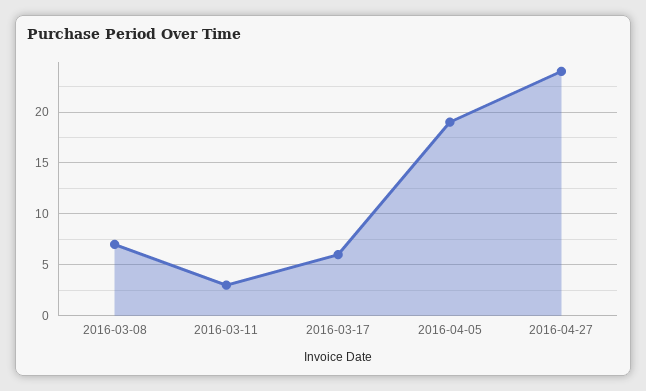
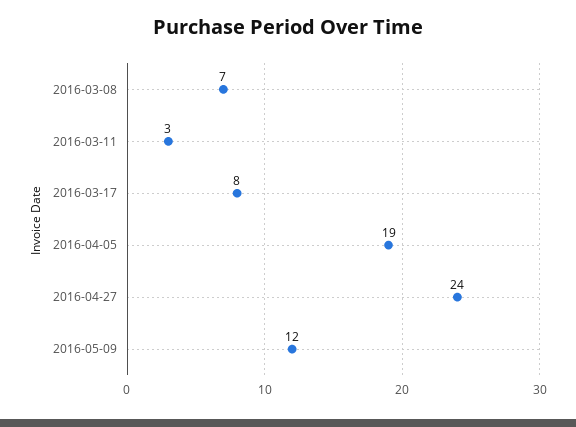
2016-03-17: 6 -> 8
2016-05-09: none -> 12

